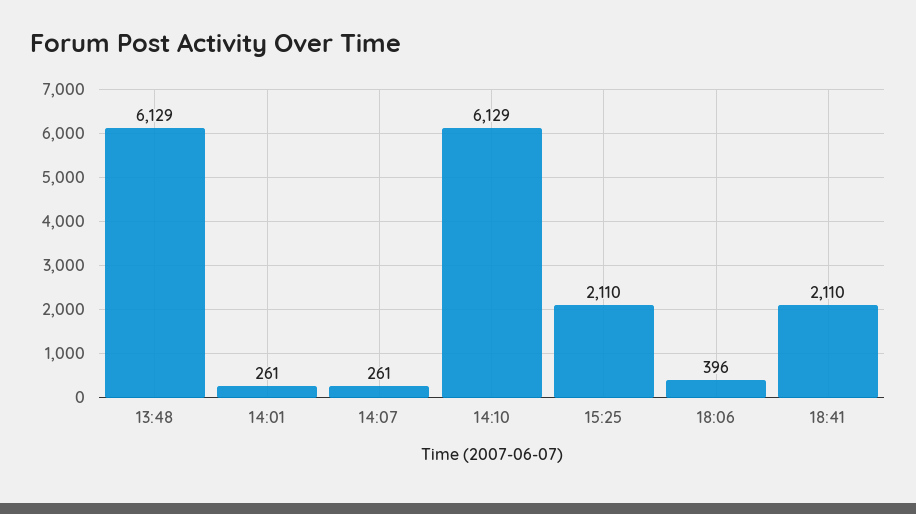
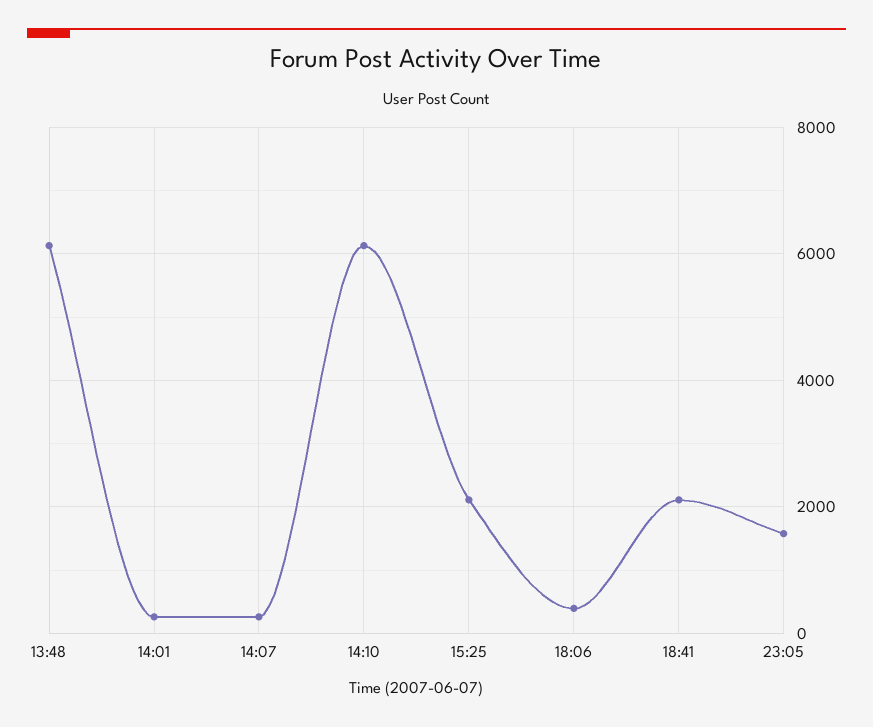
23:05: none -> 1600

